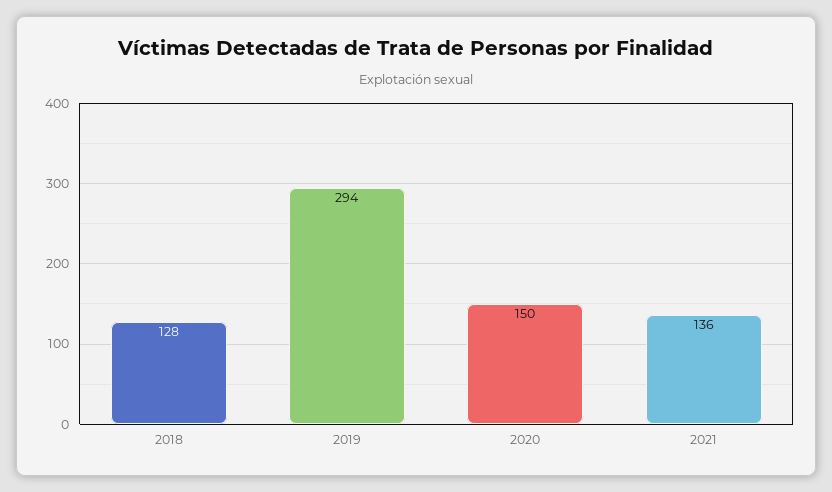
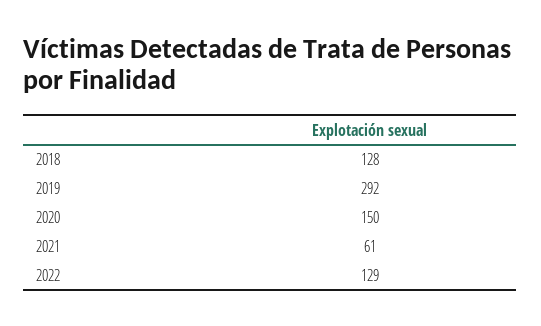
2019: 294 -> 292
2021: 136 -> 61
2022: none -> 129

